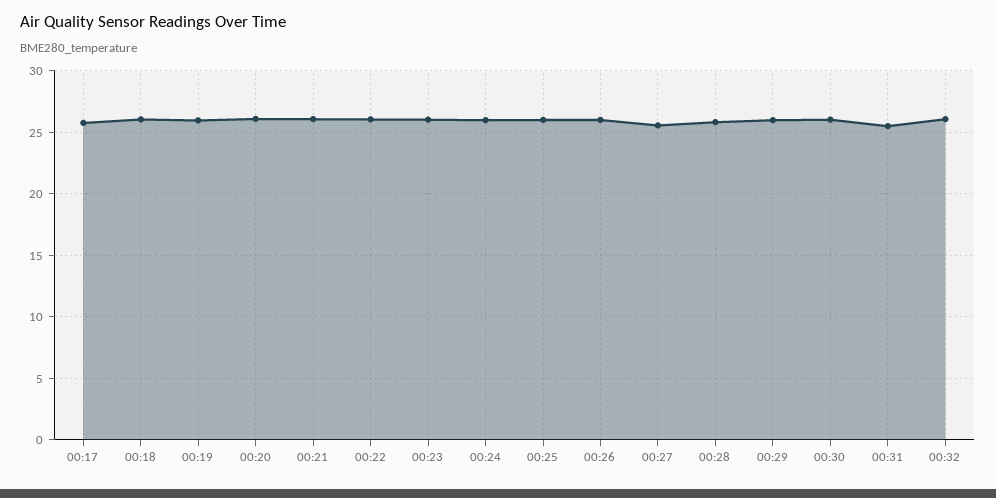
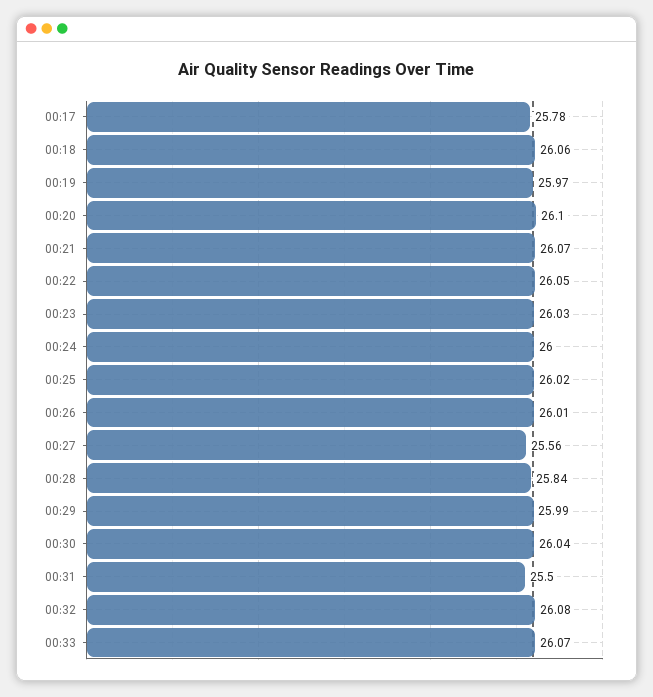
00:33: none -> 26.07

